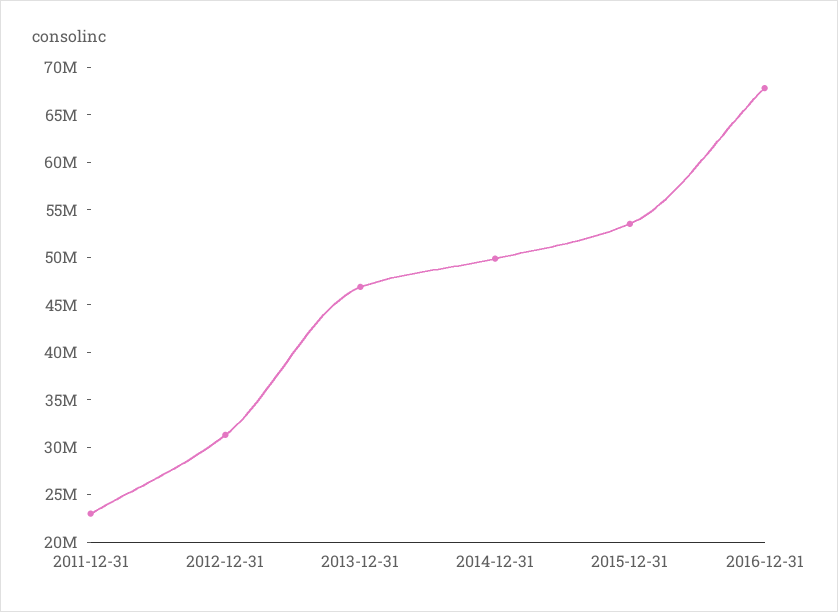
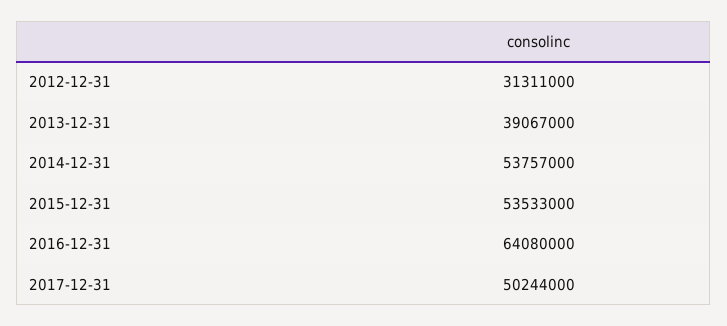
2011-12-31: 23000000 -> none
2013-12-31: 47000000 -> 39067000
2014-12-31: 50000000 -> 53757000
2016-12-31: 68000000 -> 64080000
2017-12-31: none -> 50244000

